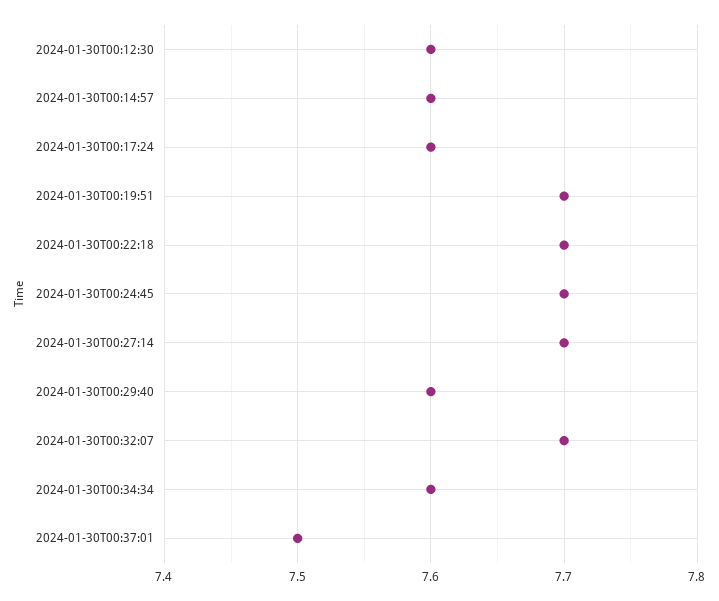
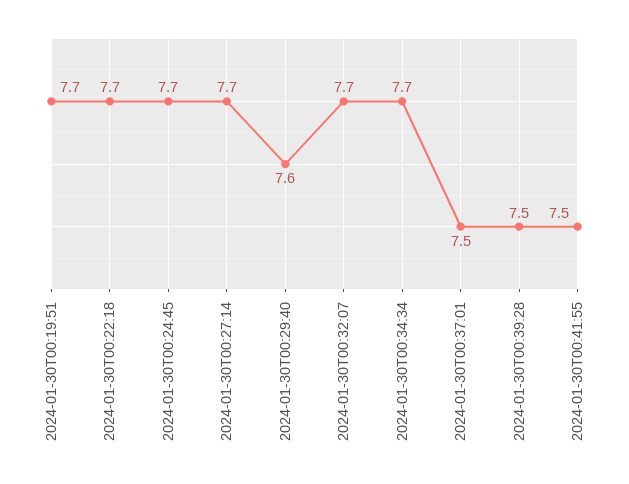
2024-01-30T00:12:30: 7.6 -> none
2024-01-30T00:14:57: 7.6 -> none
2024-01-30T00:17:24: 7.6 -> none
2024-01-30T00:34:34: 7.6 -> 7.7
2024-01-30T00:39:28: none -> 7.5
2024-01-30T00:41:55: none -> 7.5

